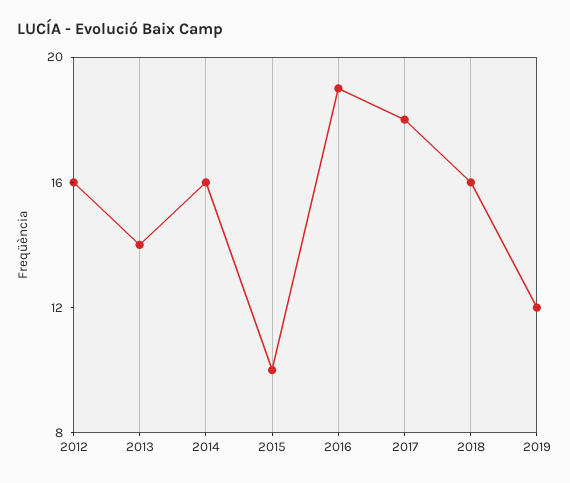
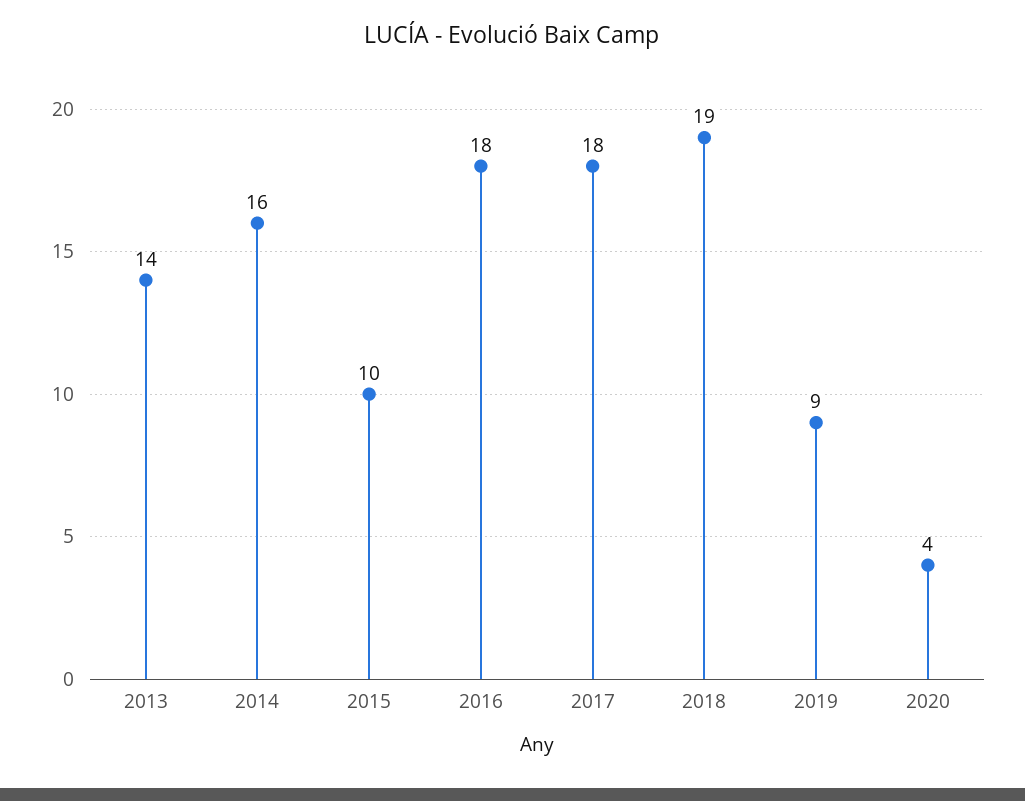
2012: 16 -> none
2016: 19 -> 18
2018: 16 -> 19
2019: 12 -> 9
2020: none -> 4

